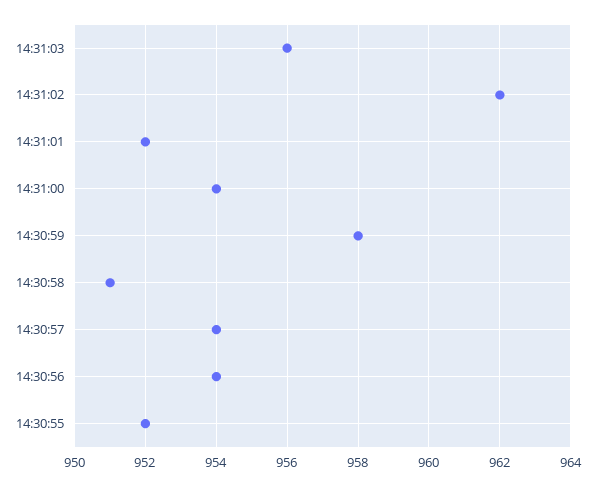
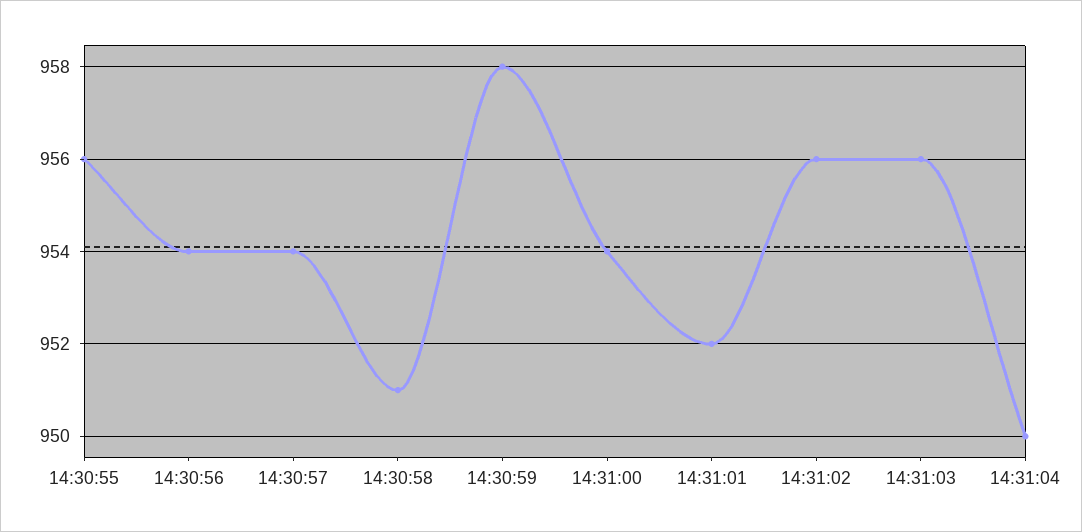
14:31:02: 962 -> 956
14:30:55: 952 -> 956
14:31:04: none -> 950

